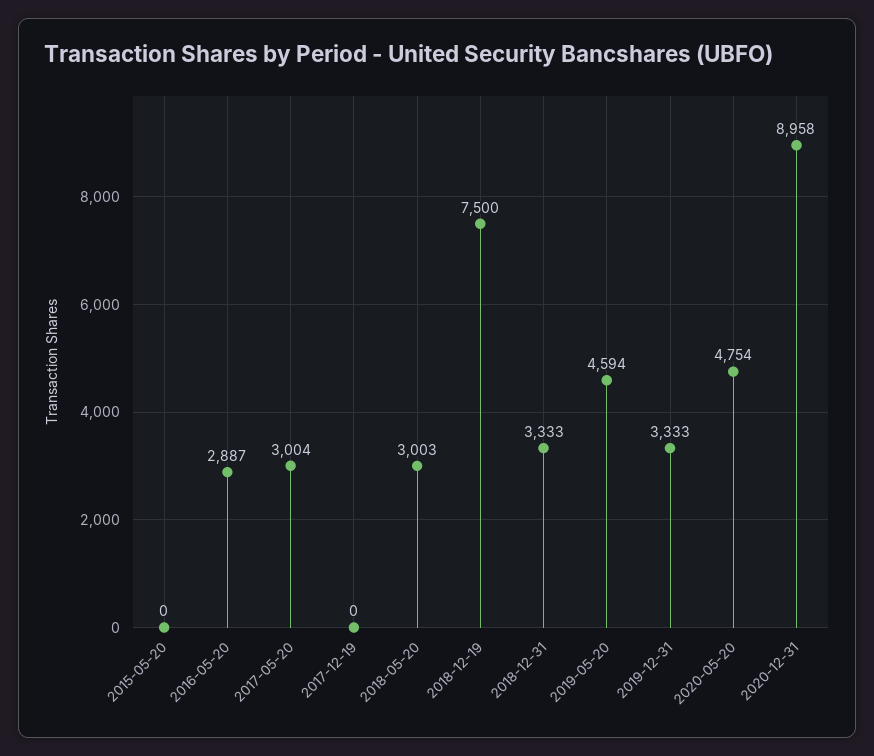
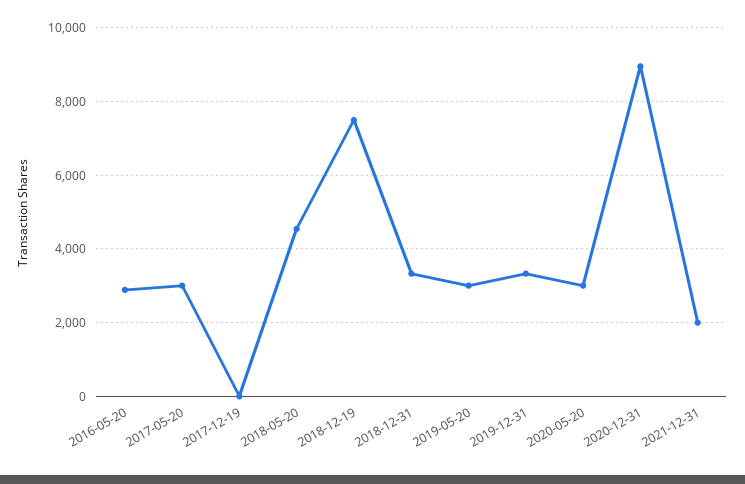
2015-05-20: 0 -> none
2018-05-20: 3003 -> 4600
2019-05-20: 4594 -> 3000
2020-05-20: 4754 -> 3000
2021-12-31: none -> 2000

